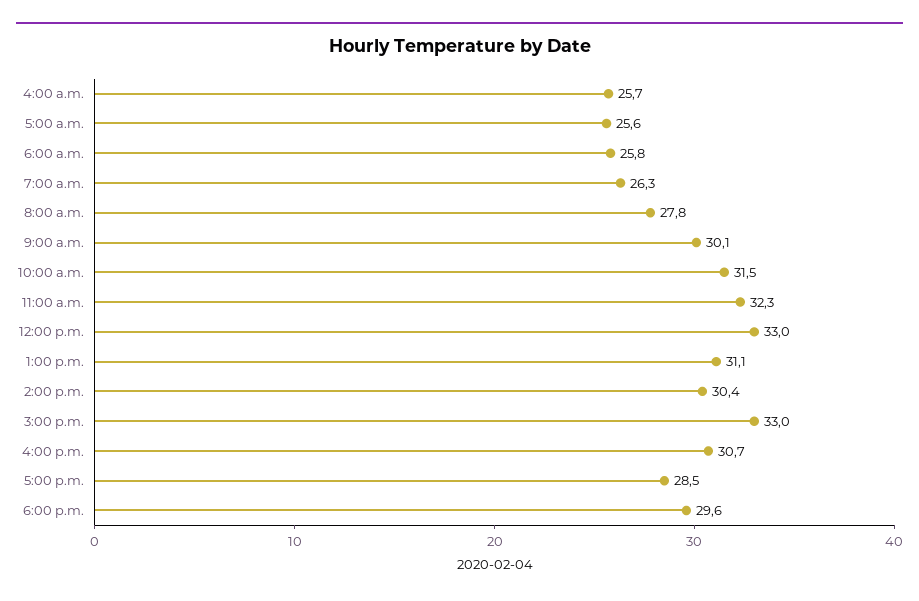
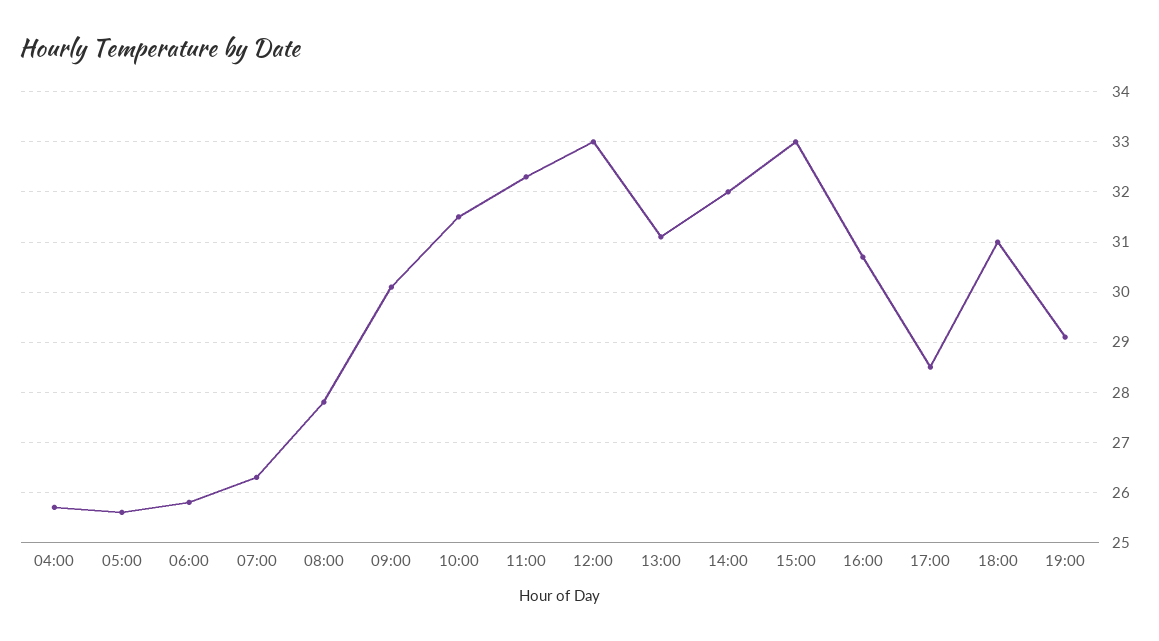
2:00 p.m.: 30.4 -> 32
6:00 p.m.: 29.6 -> 31
19:00: none -> 29

